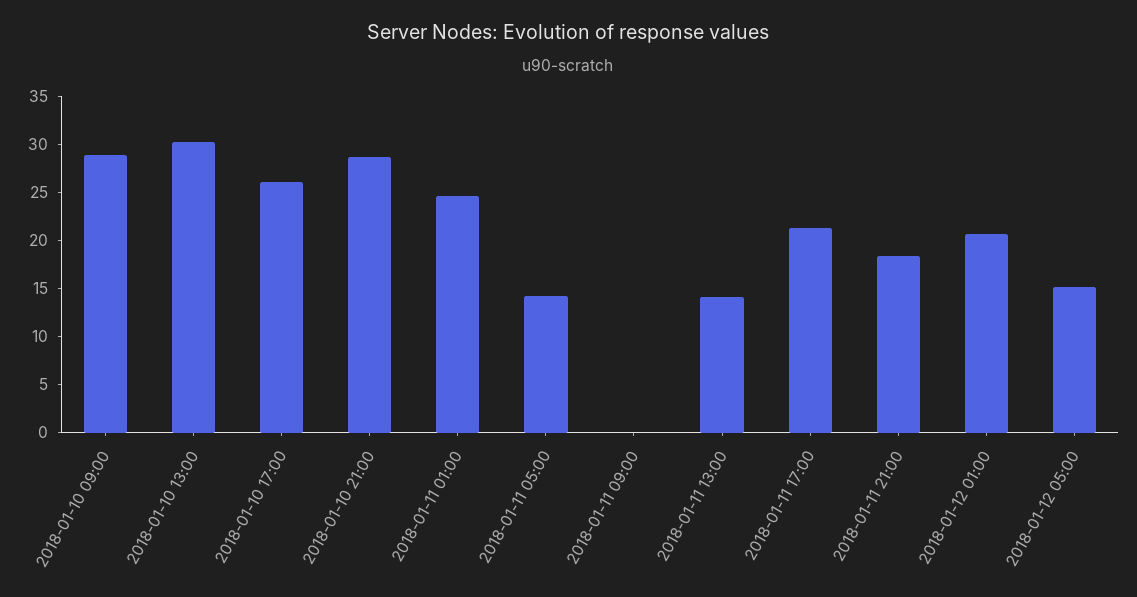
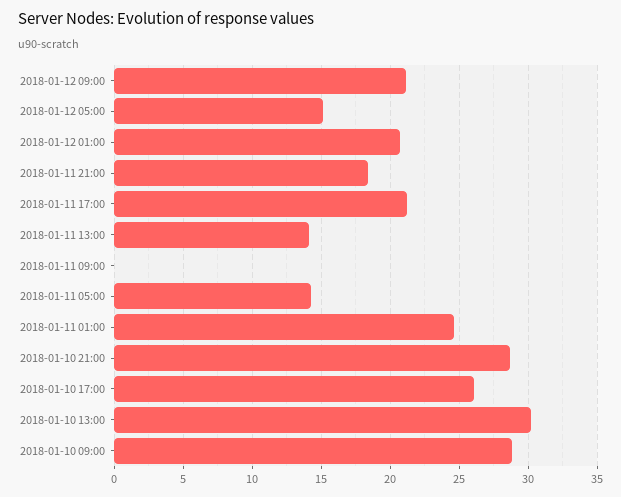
2018-01-12 09:00: none -> 21

